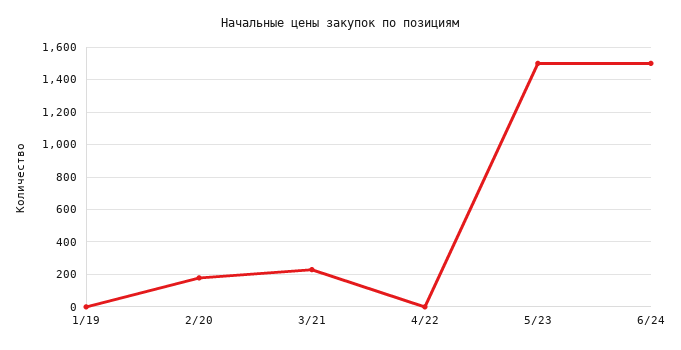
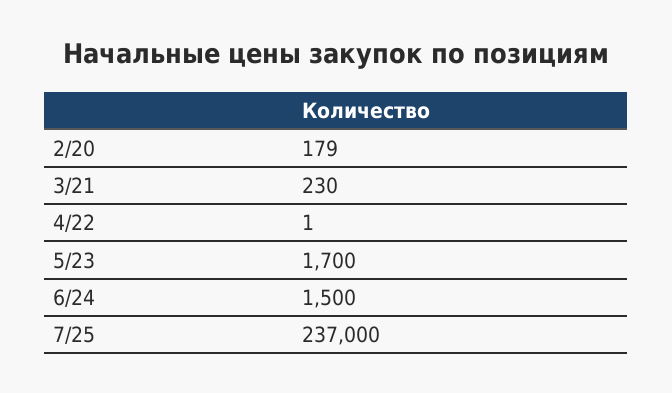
1/19: 0 -> none
5/23: 1500 -> 1700
7/25: none -> 237000

